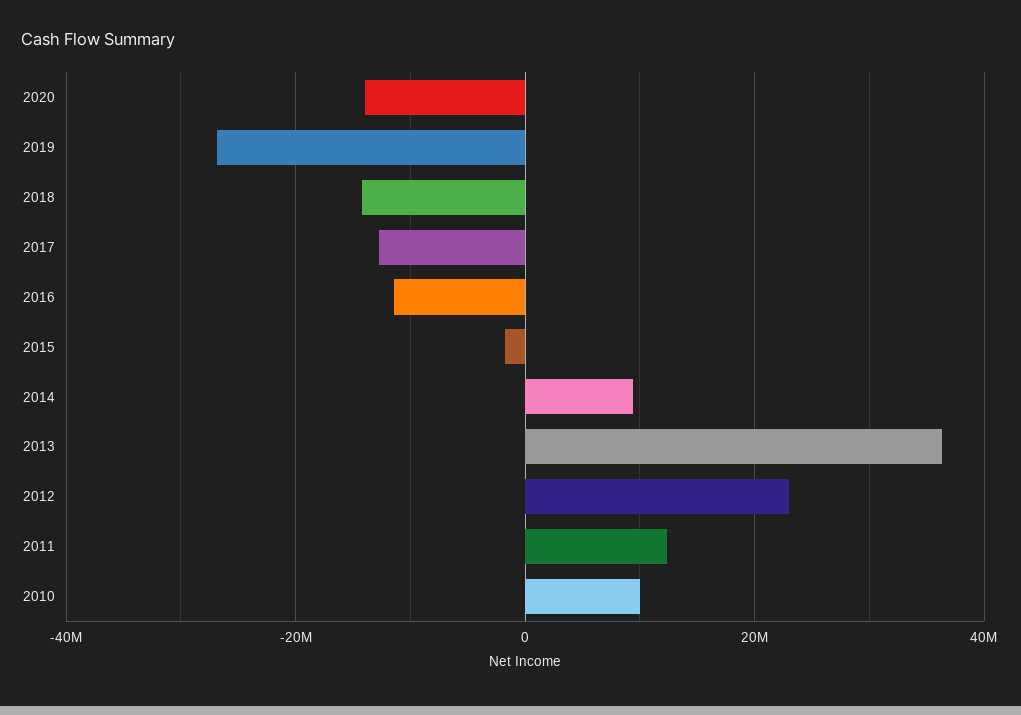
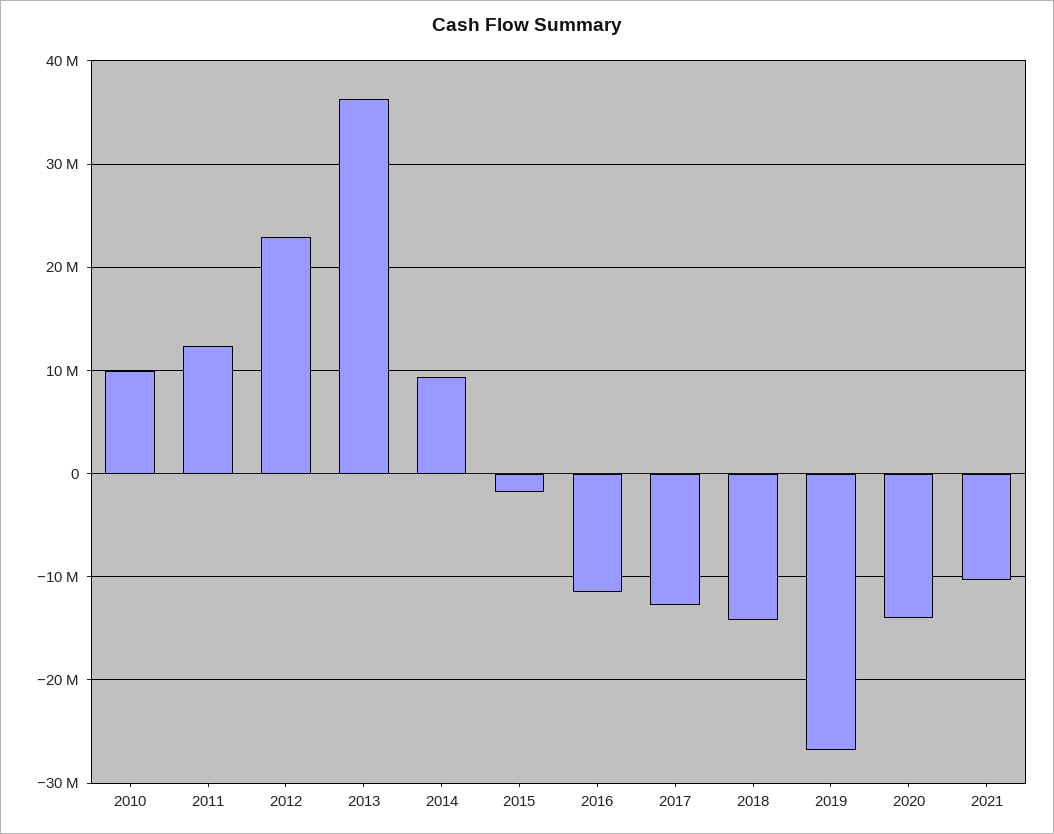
2021: none -> -10000000

